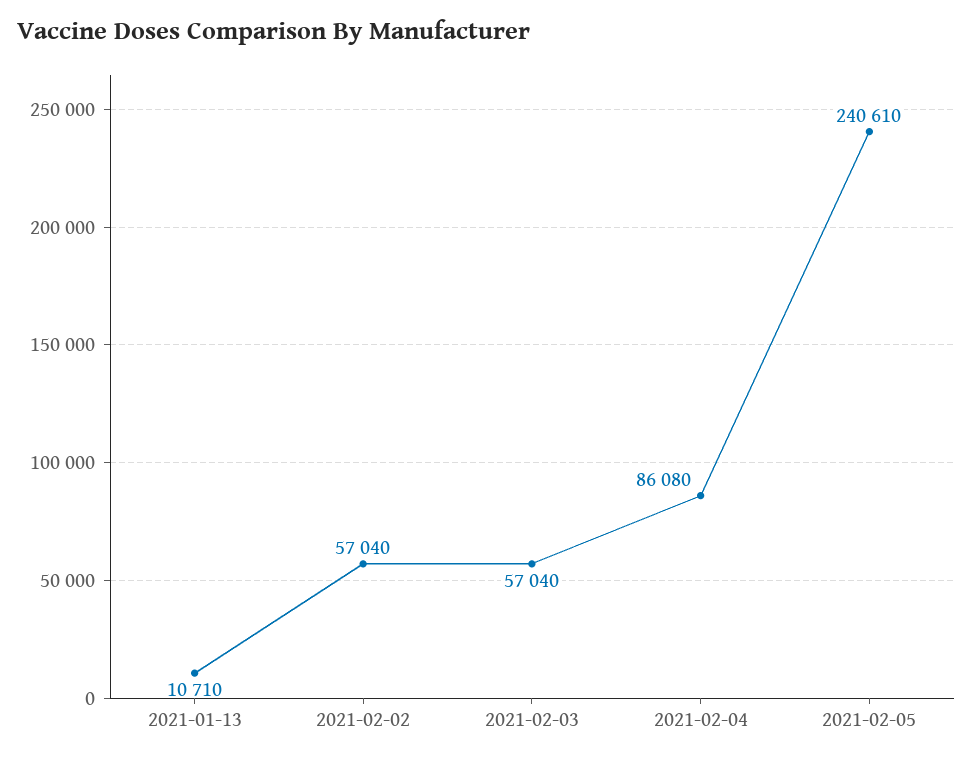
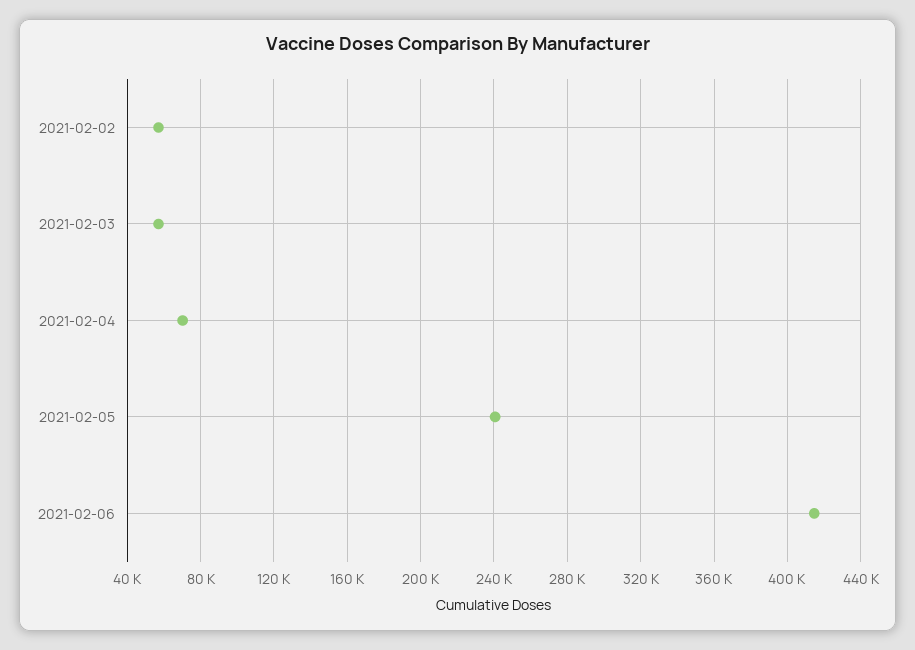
2021-01-13: 10710 -> none
2021-02-04: 86080 -> 70000
2021-02-06: none -> 415000

